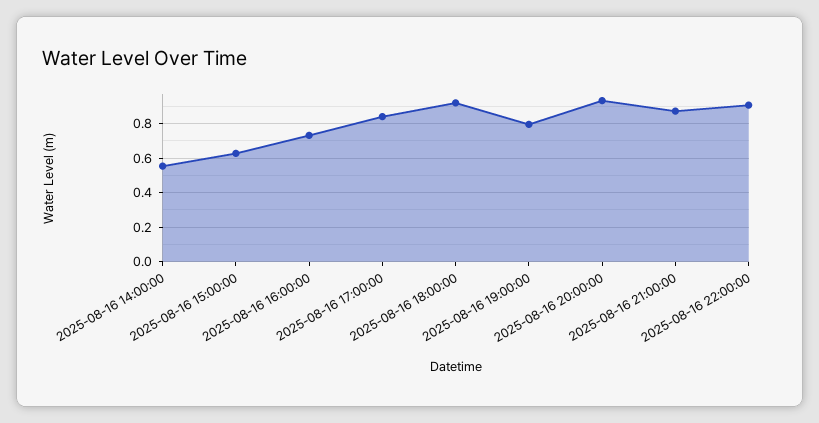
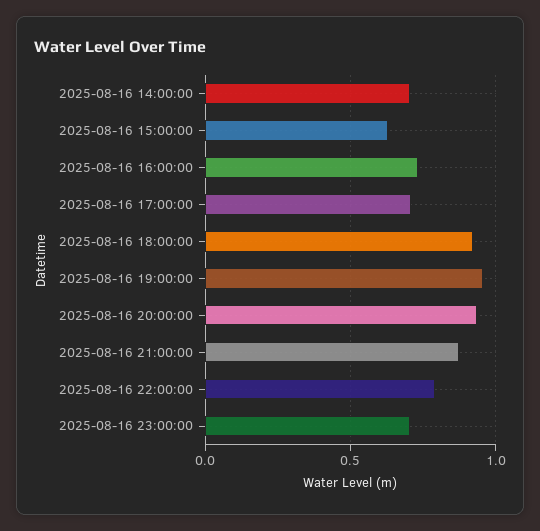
2025-08-16 14:00:00: 0.55 -> 0.7
2025-08-16 17:00:00: 0.85 -> 0.7
2025-08-16 19:00:00: 0.8 -> 0.95
2025-08-16 22:00:00: 0.9 -> 0.8
2025-08-16 23:00:00: none -> 0.7

